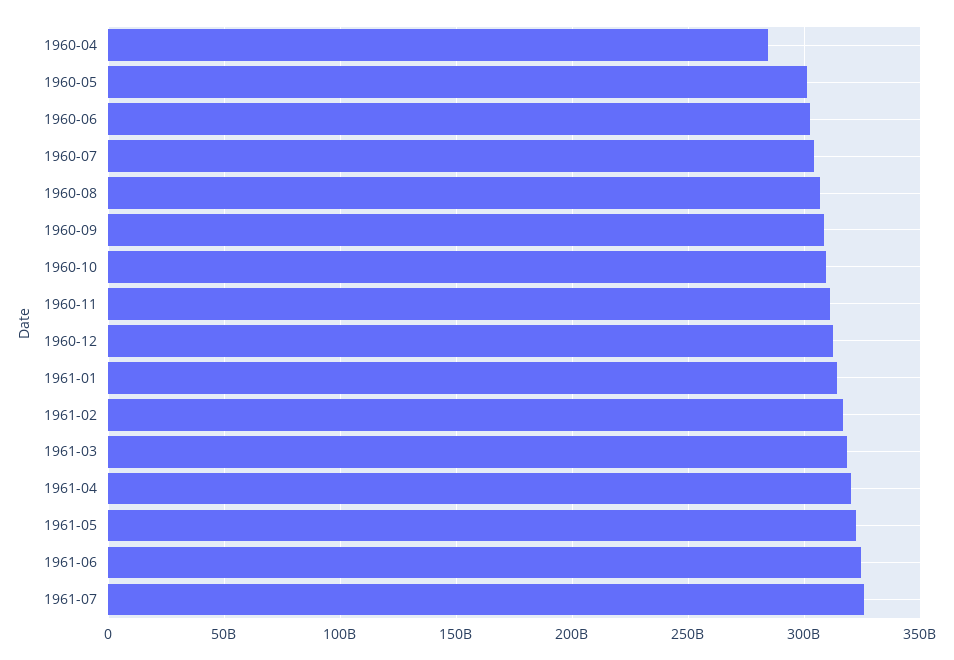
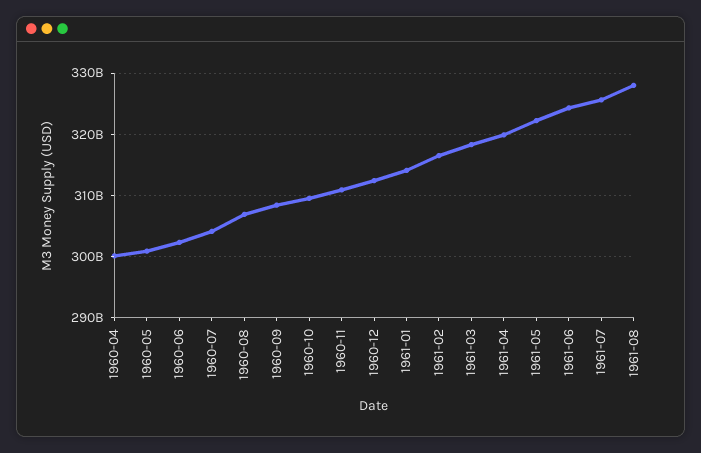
1960-04: 285000000000 -> 300000000000
1961-08: none -> 328000000000

